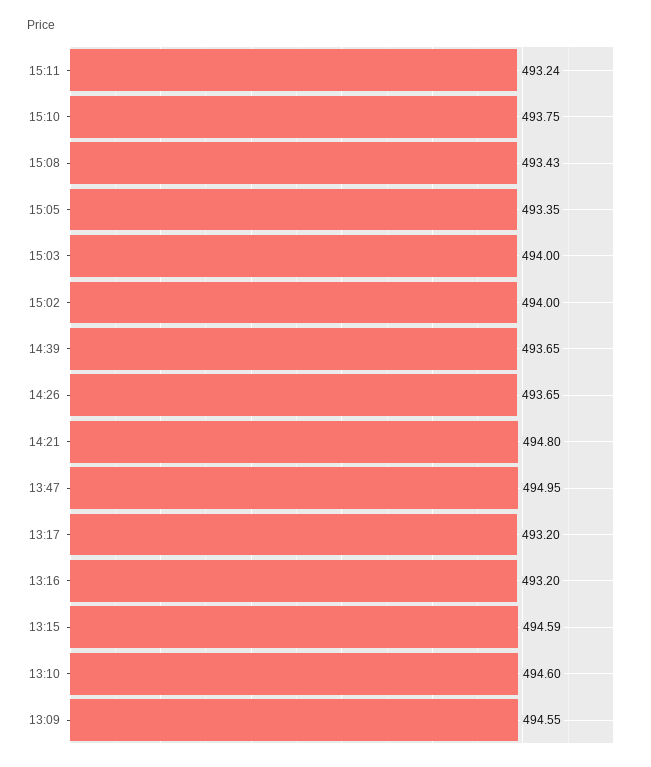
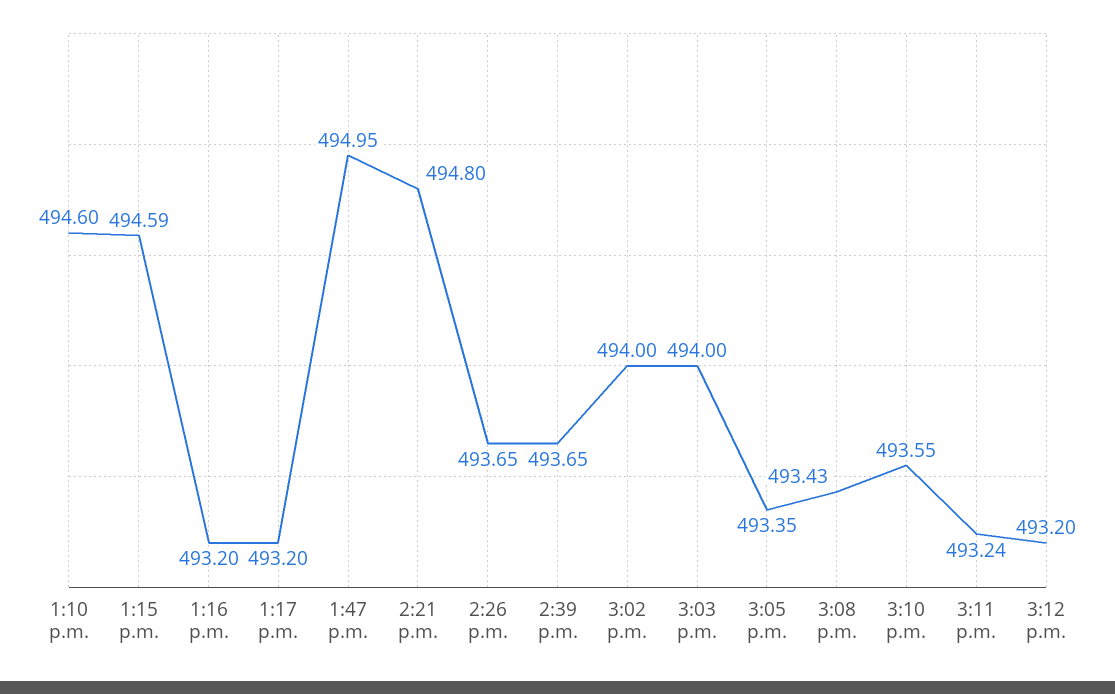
15:10: 493.75 -> 493.55
13:09: 494.55 -> none
3:12 p.m.: none -> 493.2

